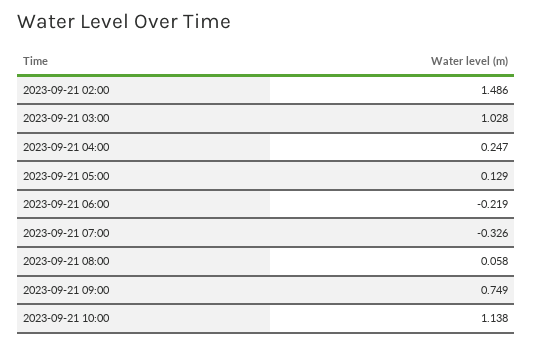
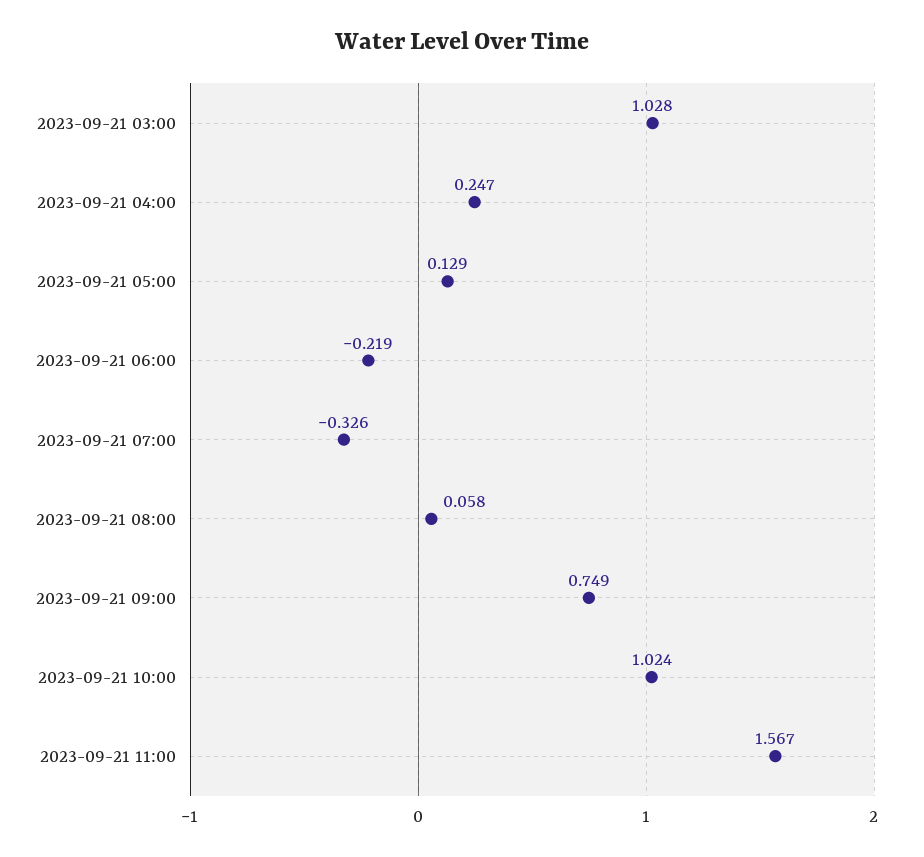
2023-09-21 02:00: 1.486 -> none
2023-09-21 10:00: 1.138 -> 1.024
2023-09-21 11:00: none -> 1.567

